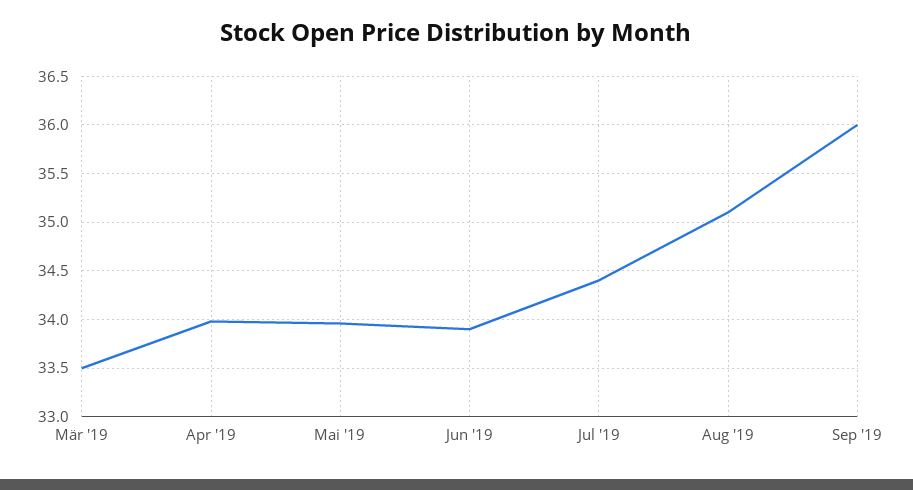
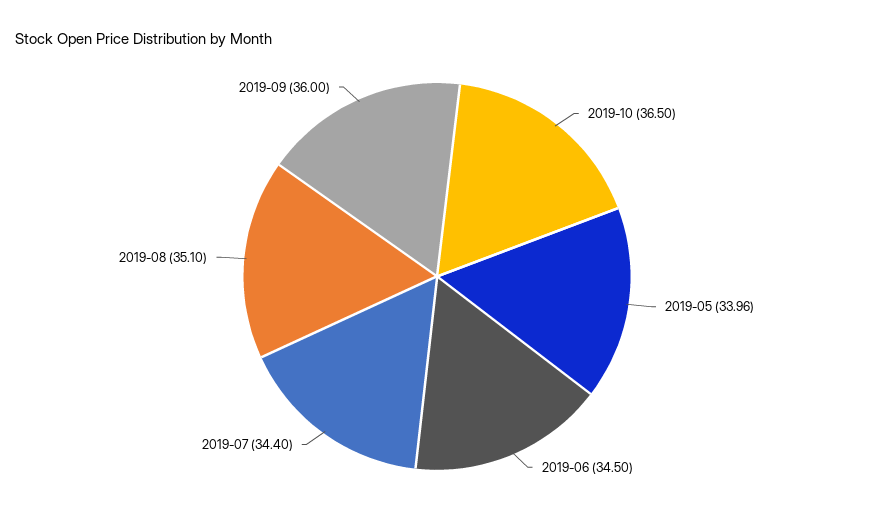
Mär '19: 33.5 -> none
Apr '19: 34 -> none
Jun '19: 33.9 -> 34.5
2019-10: none -> 36.5

